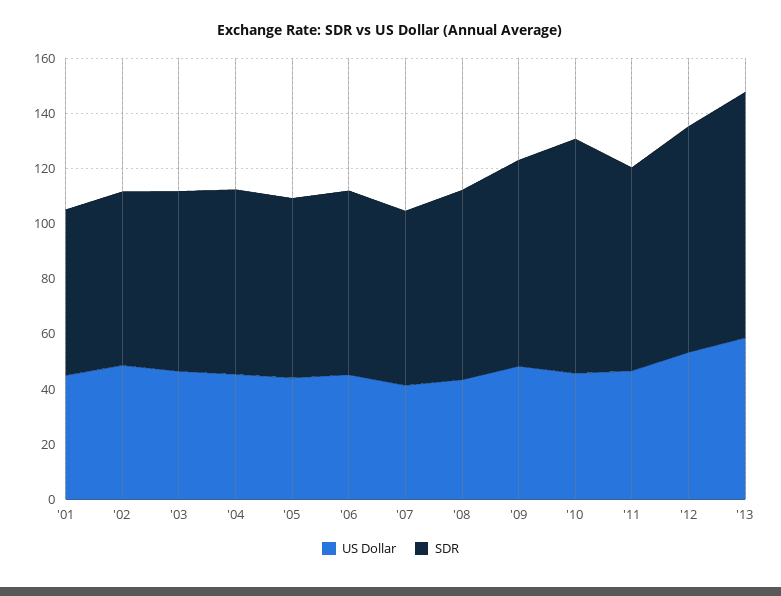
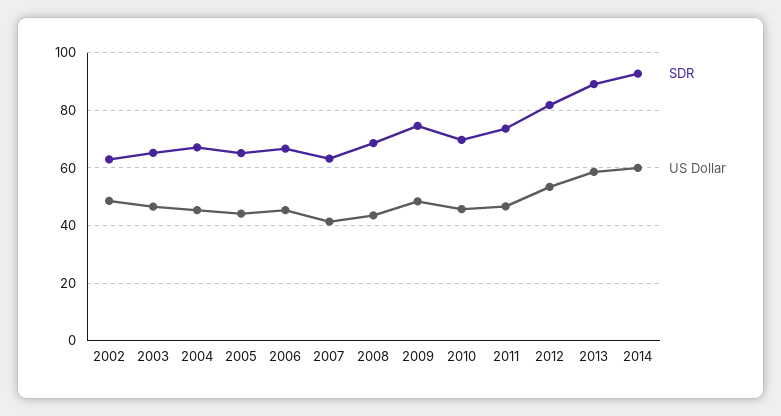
US Dollar, '01: 45 -> none
SDR, '01: 60 -> none
SDR, '10: 85 -> 70
SDR, 2014: none -> 92.5
US Dollar, 2014: none -> 60

